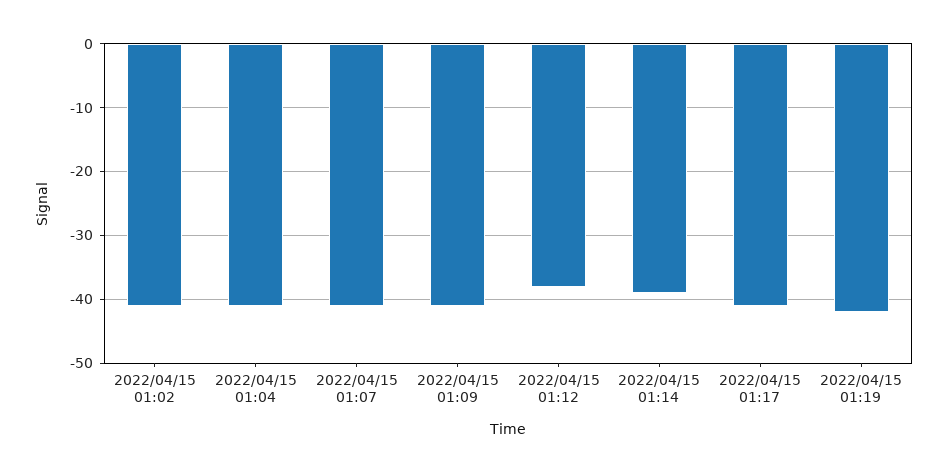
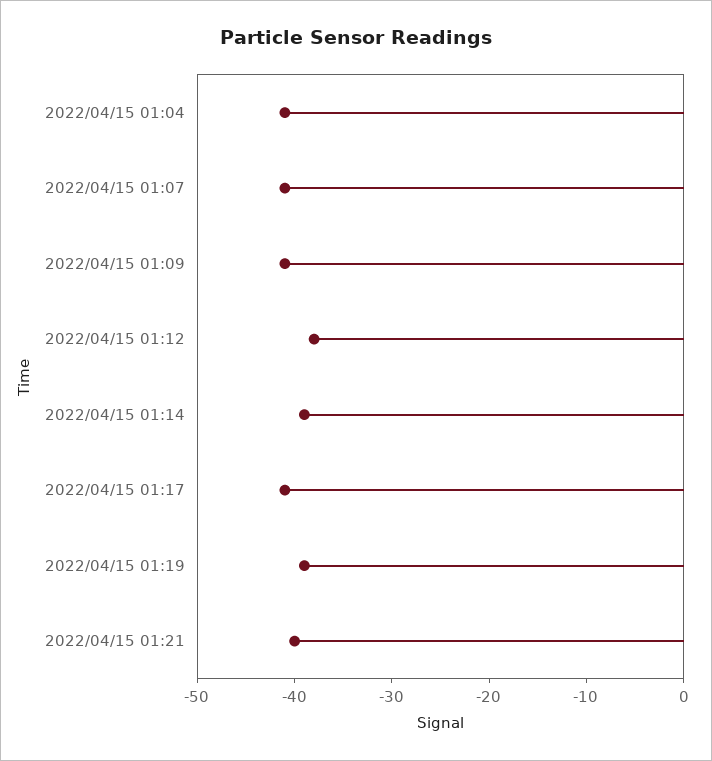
2022/04/15 01:02: -41 -> none
2022/04/15 01:19: -42 -> -39
2022/04/15 01:21: none -> -40

